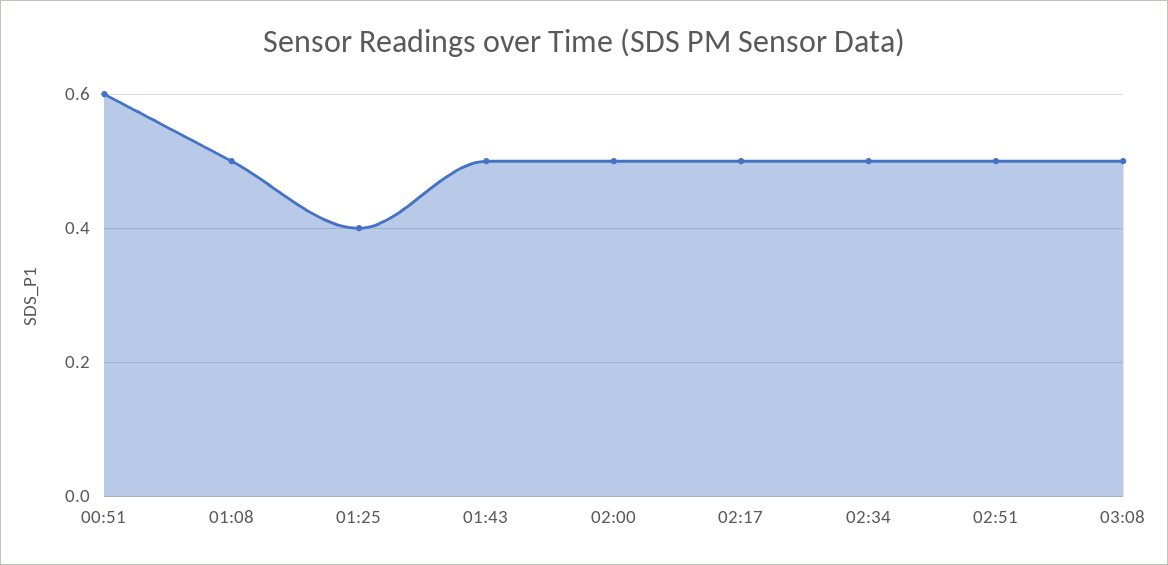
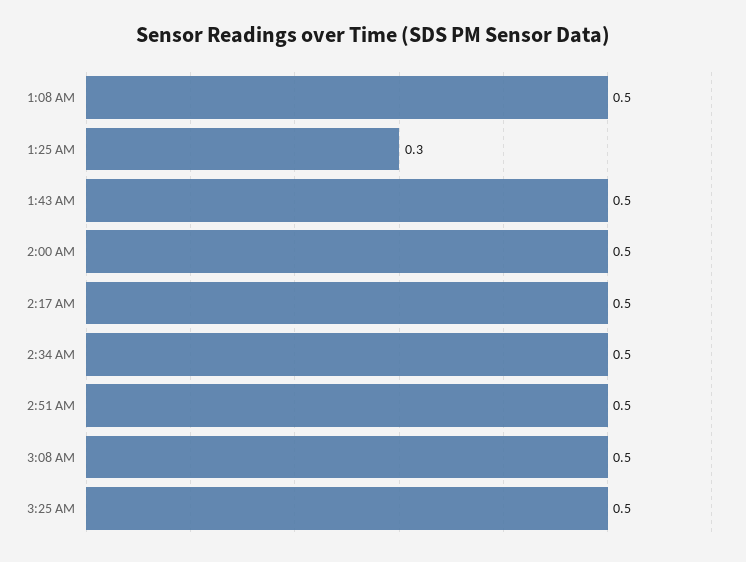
00:51: 0.6 -> none
01:25: 0.4 -> 0.3
3:25 AM: none -> 0.5

